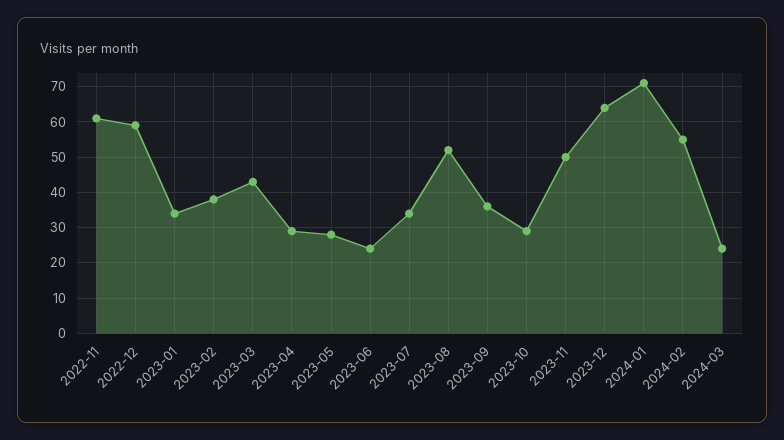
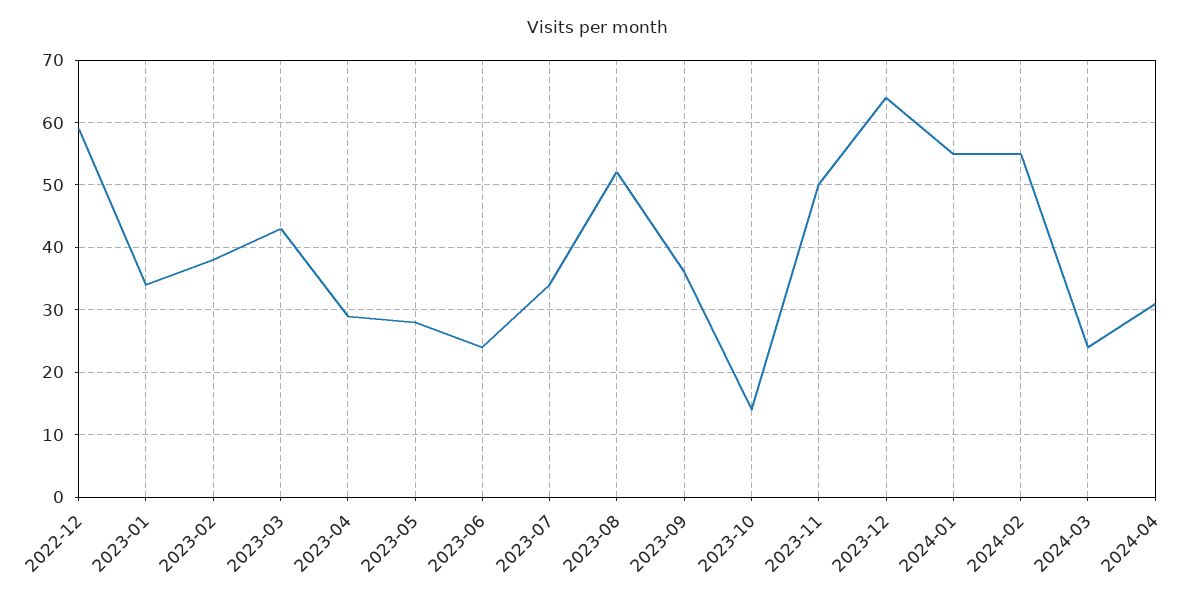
2022-11: 60 -> none
2023-10: 30 -> 14
2024-01: 70 -> 55
2024-04: none -> 31

